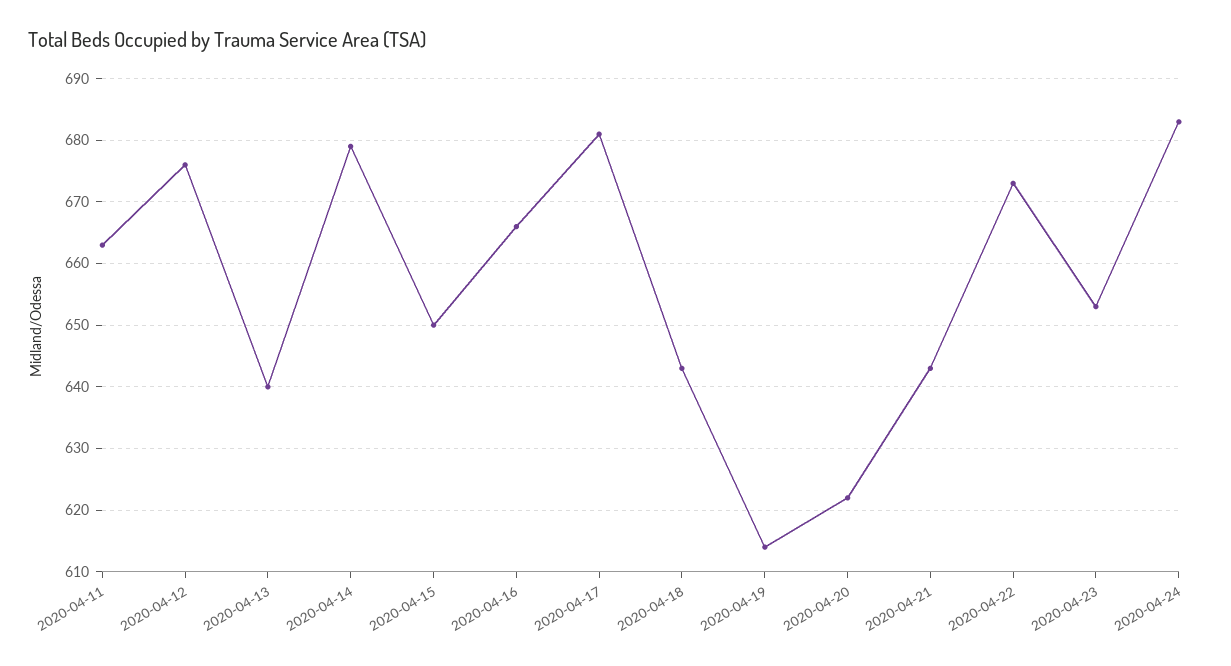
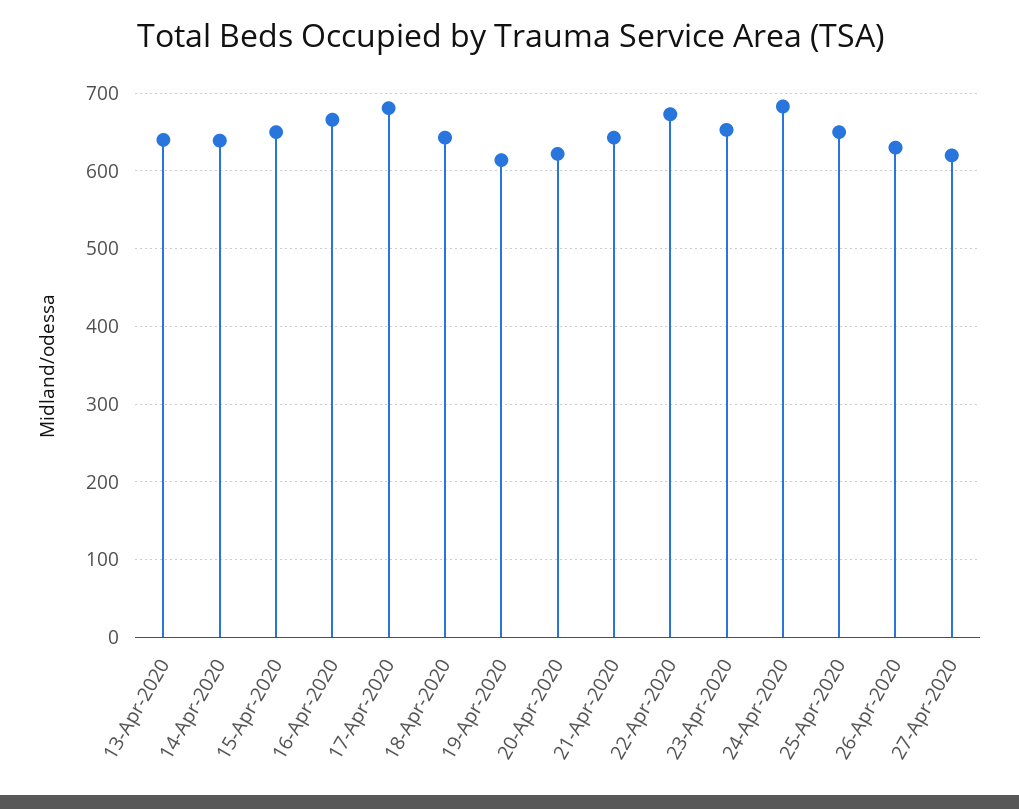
2020-04-11: 663 -> none
2020-04-12: 676 -> none
2020-04-14: 679 -> 640
25-Apr-2020: none -> 650
26-Apr-2020: none -> 630
27-Apr-2020: none -> 620

